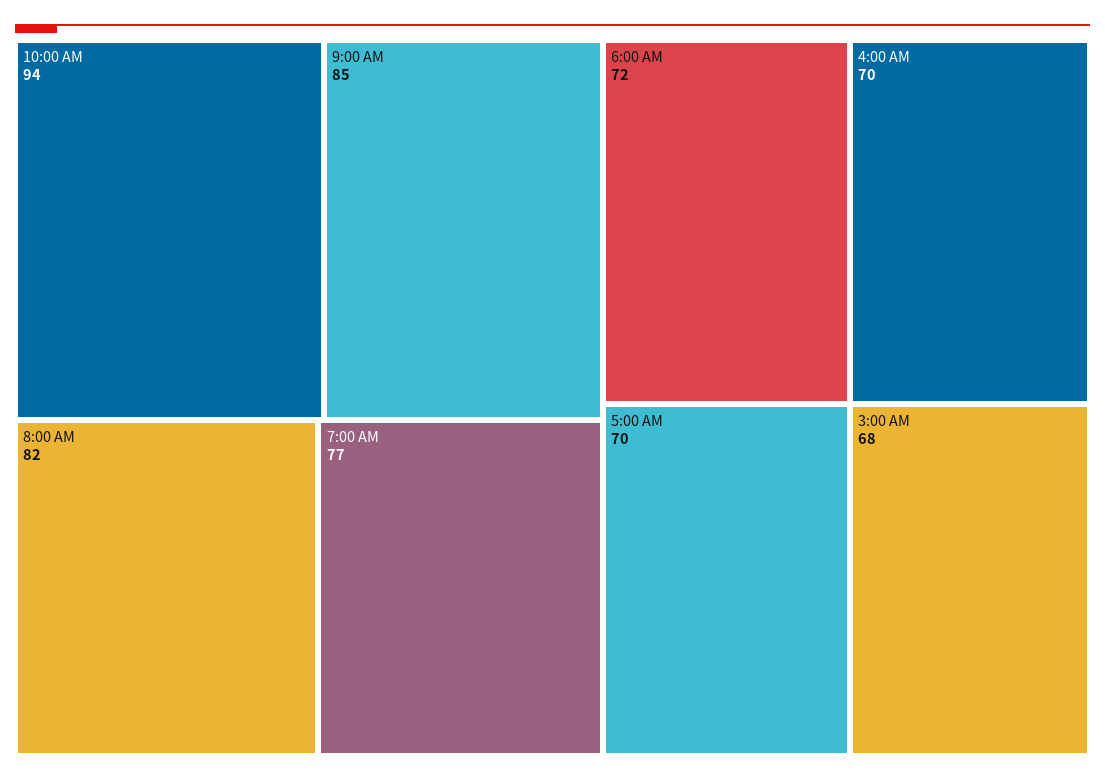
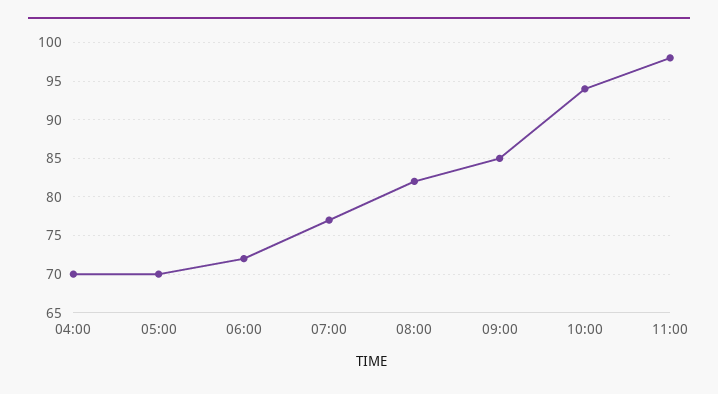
3:00 AM: 68 -> none
11:00: none -> 98

